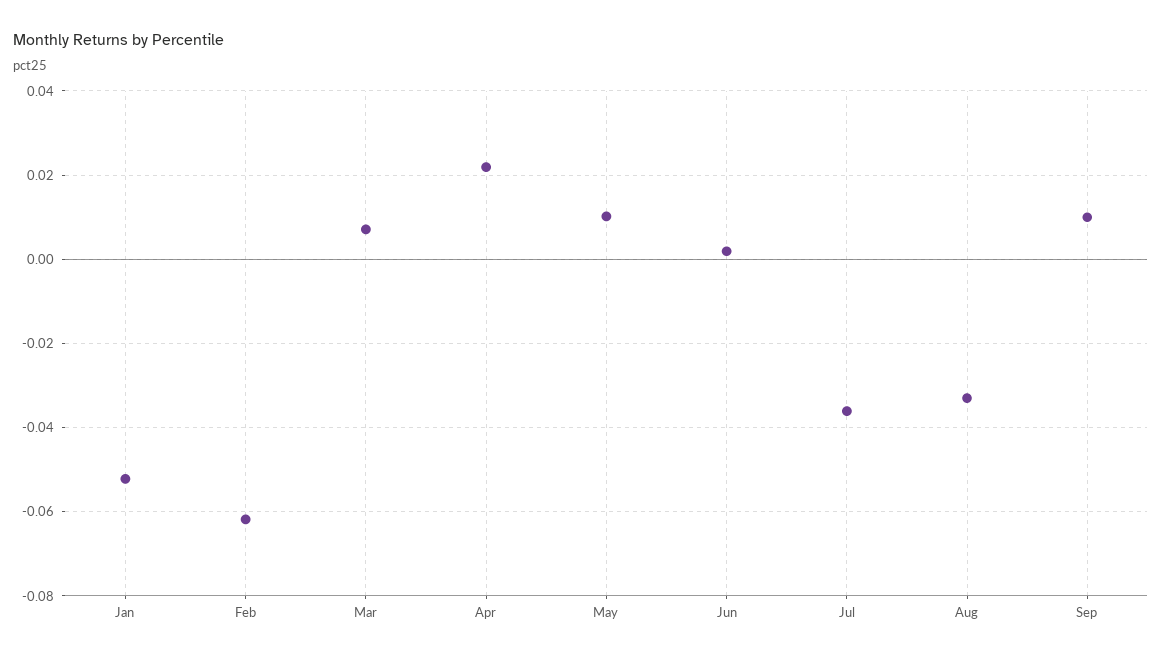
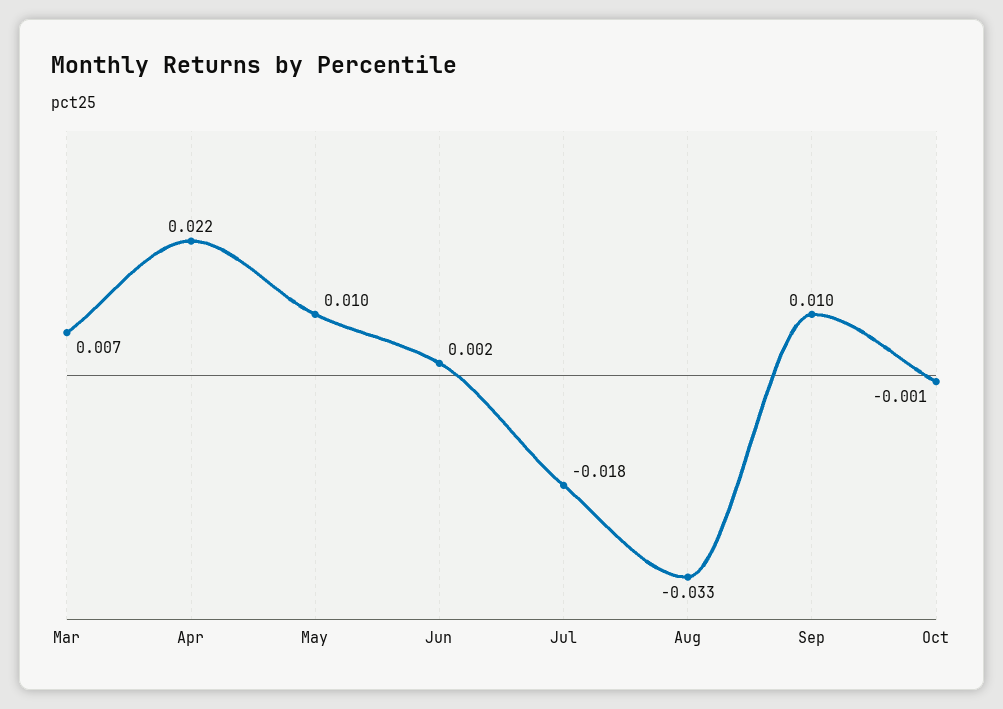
Jan: -0.052 -> none
Feb: -0.062 -> none
Jul: -0.036 -> -0.018
Oct: none -> -0.001

